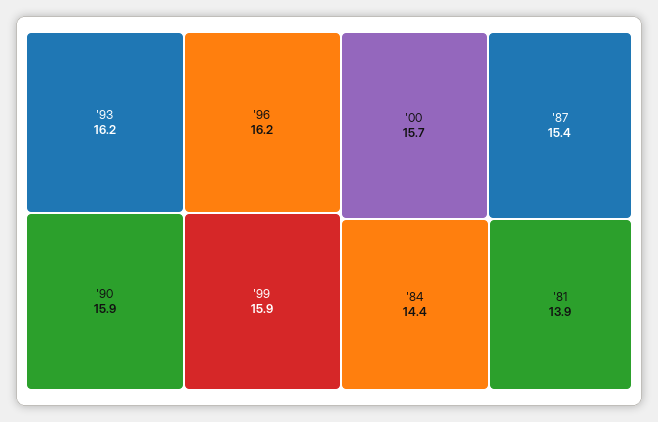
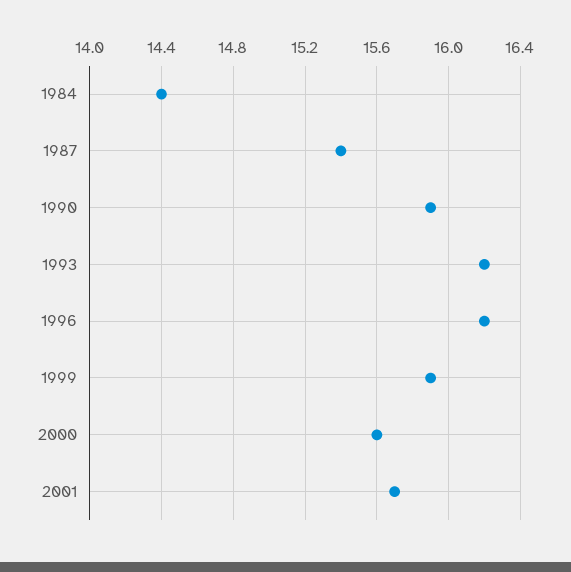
'00: 15.7 -> 15.6
'81: 13.9 -> none
2001: none -> 15.7

